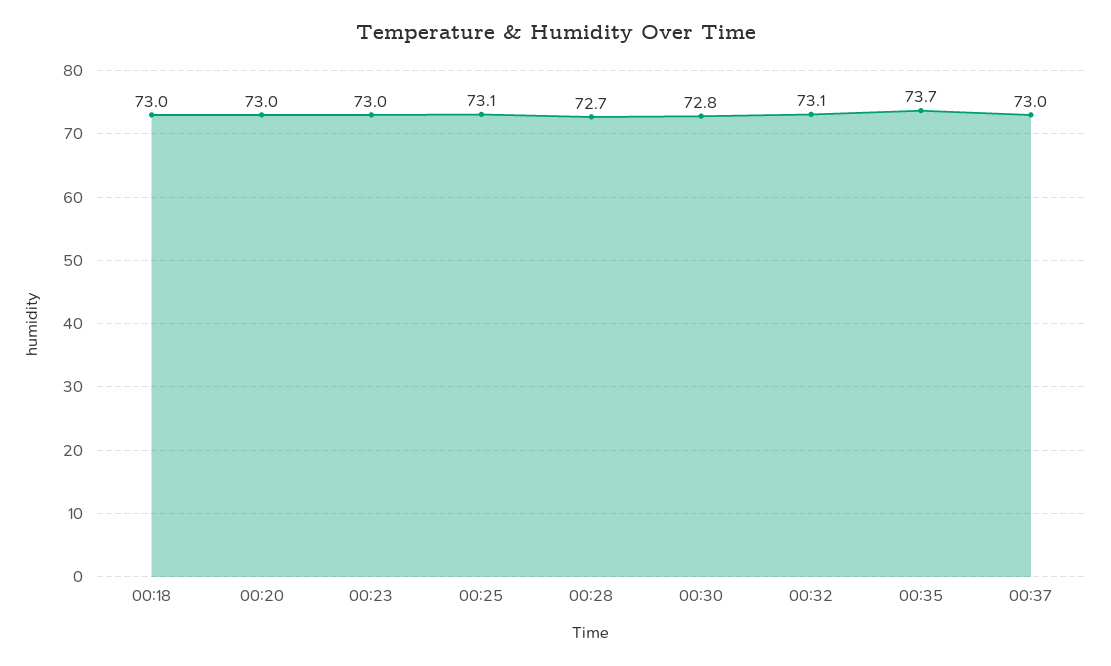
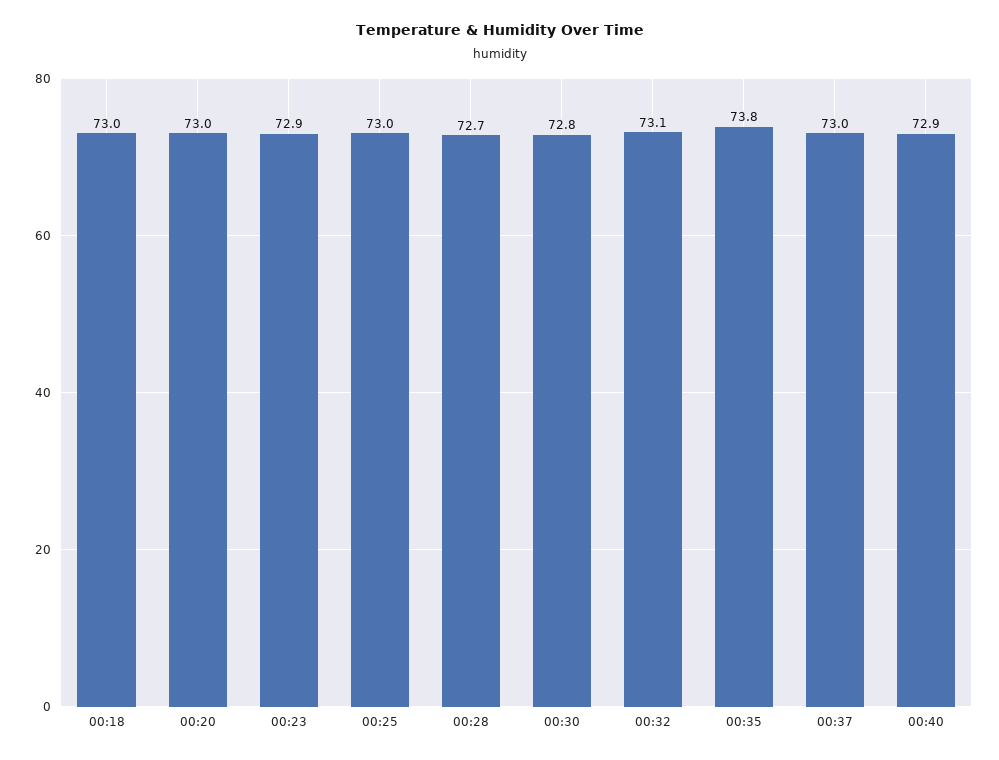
00:23: 73 -> 72.9
00:25: 73.1 -> 73
00:35: 73.7 -> 73.8
00:40: none -> 72.9

